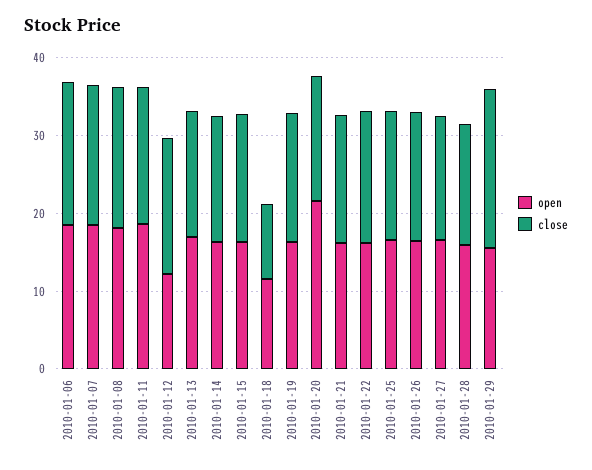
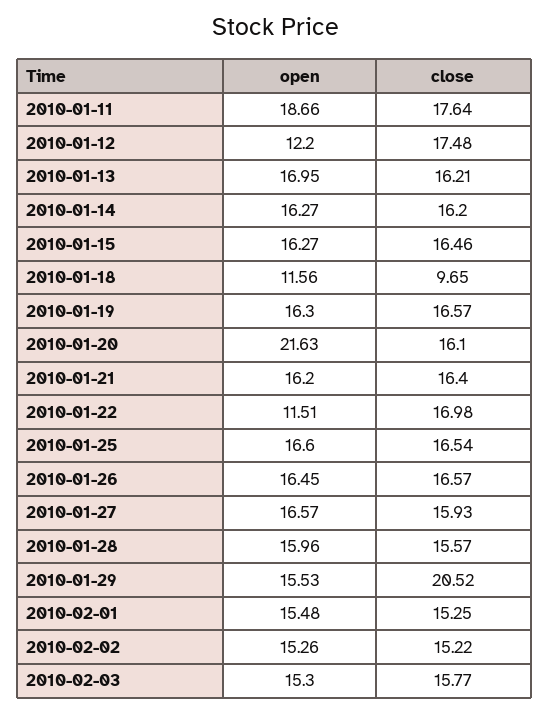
open, 2010-01-06: 18 -> none
close, 2010-01-06: 18 -> none
open, 2010-01-07: 18 -> none
close, 2010-01-07: 18 -> none
open, 2010-01-08: 18 -> none
close, 2010-01-08: 18 -> none
open, 2010-01-22: 16 -> 11.51
open, 2010-02-01: none -> 15.48
close, 2010-02-01: none -> 15.25
open, 2010-02-02: none -> 15.26
close, 2010-02-02: none -> 15.22
open, 2010-02-03: none -> 15.3
close, 2010-02-03: none -> 15.77

